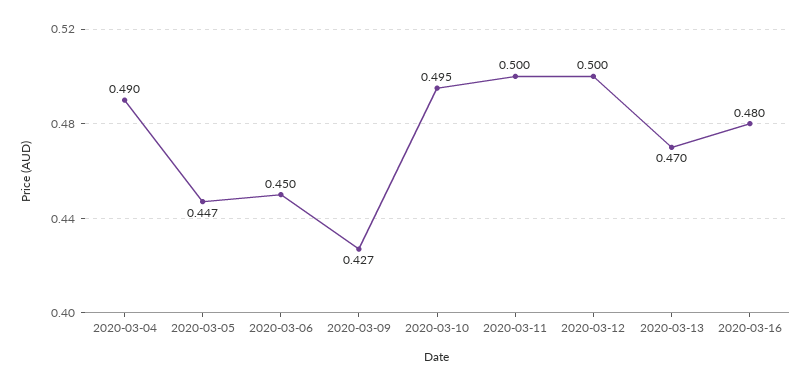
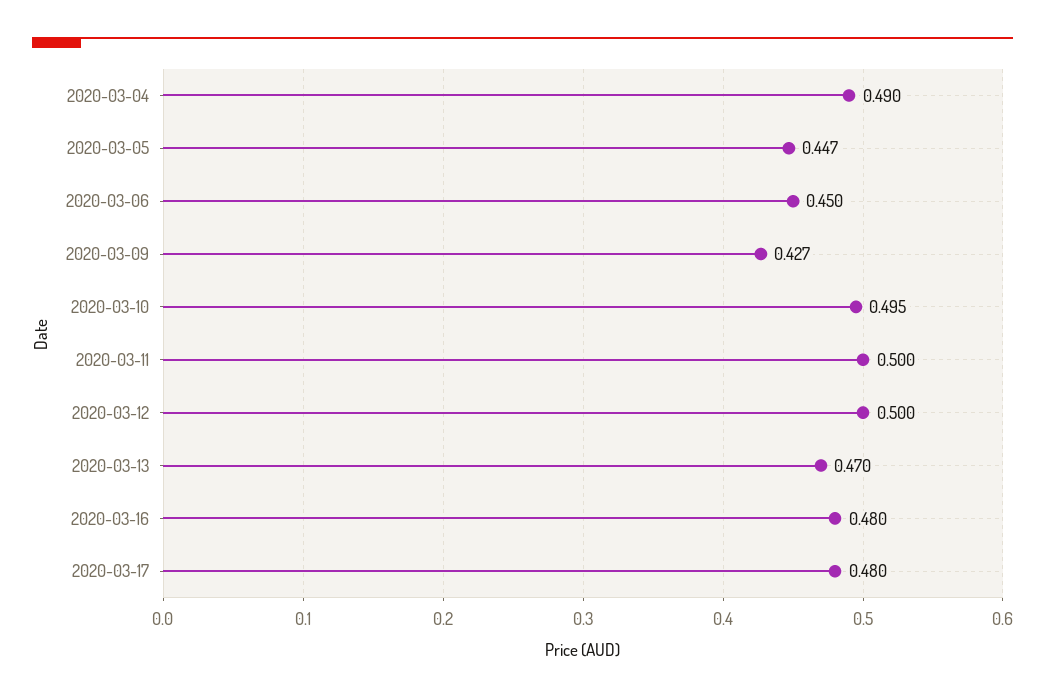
2020-03-17: none -> 0.48

